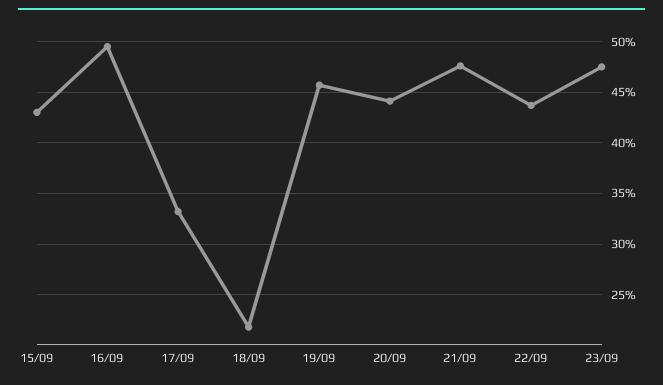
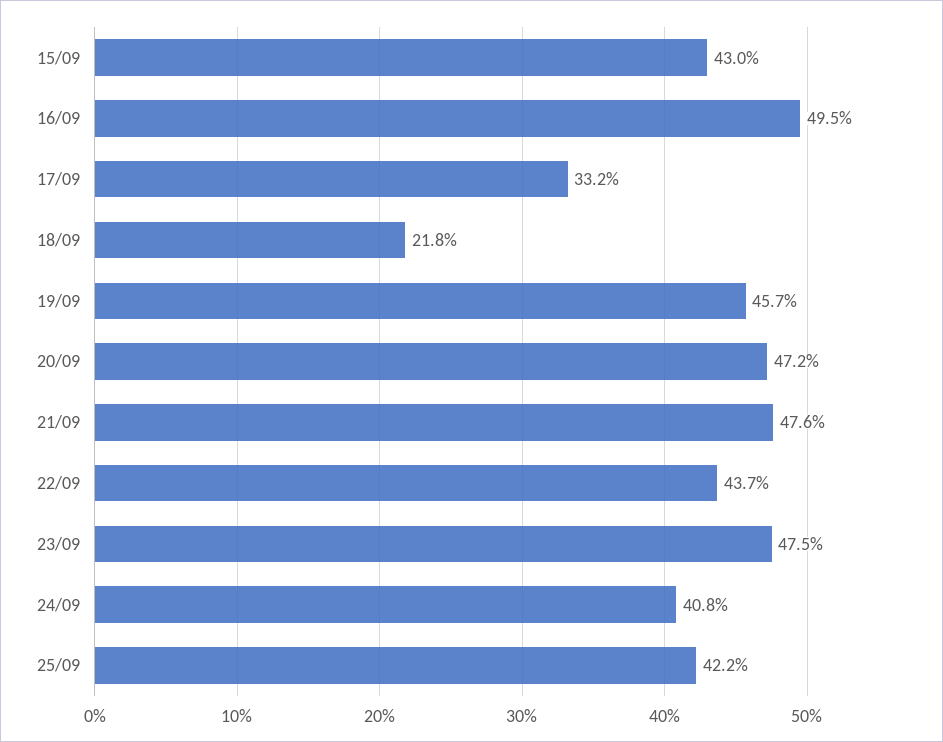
20/09: 44 -> 47.2
24/09: none -> 40.8
25/09: none -> 42.2

